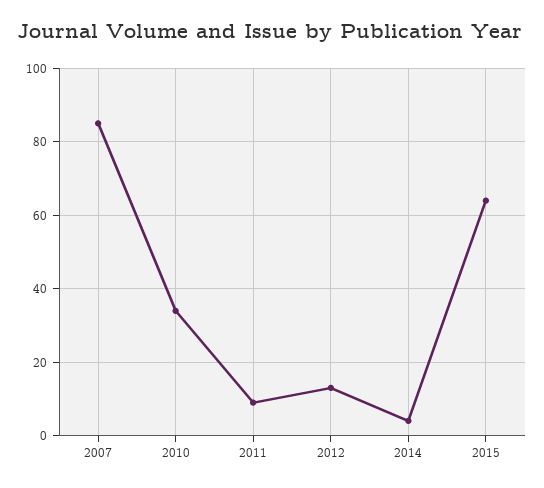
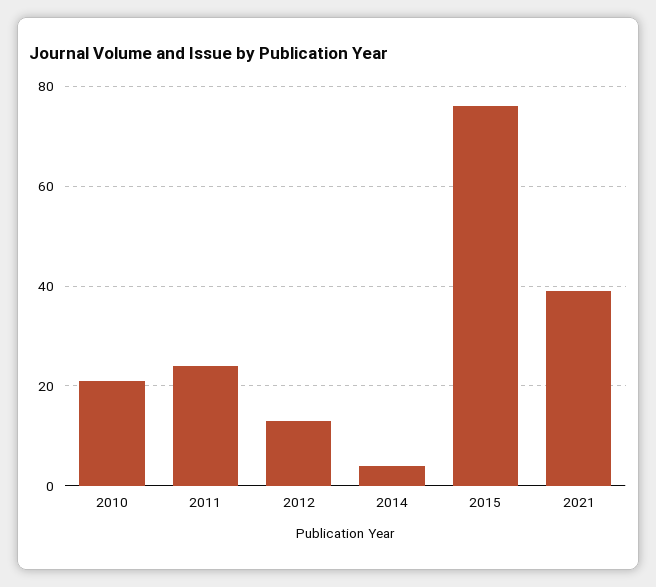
2007: 85 -> none
2010: 35 -> 20
2011: 10 -> 25
2015: 65 -> 75
2021: none -> 40

